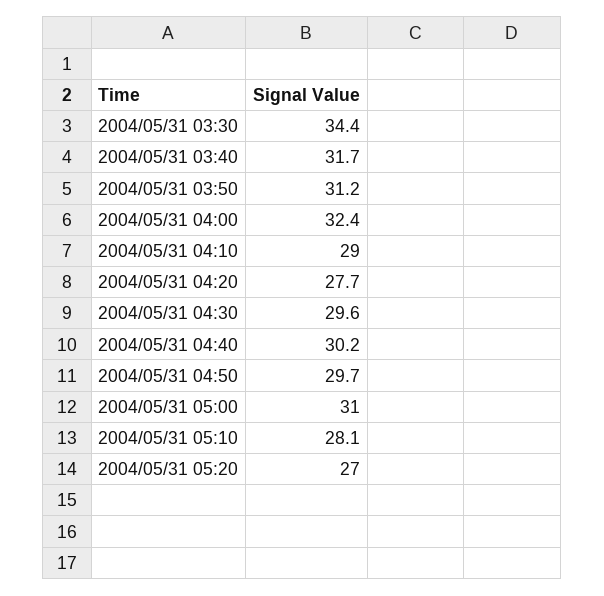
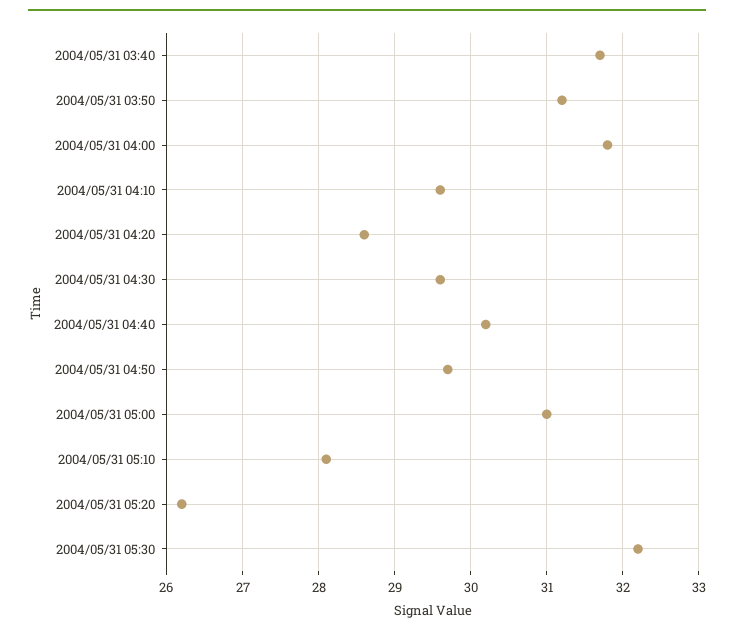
2004/05/31 03:30: 34.4 -> none
2004/05/31 04:00: 32.4 -> 31.8
2004/05/31 04:10: 29 -> 29.6
2004/05/31 04:20: 27.7 -> 28.6
2004/05/31 05:20: 27 -> 26.2
2004/05/31 05:30: none -> 32.2

